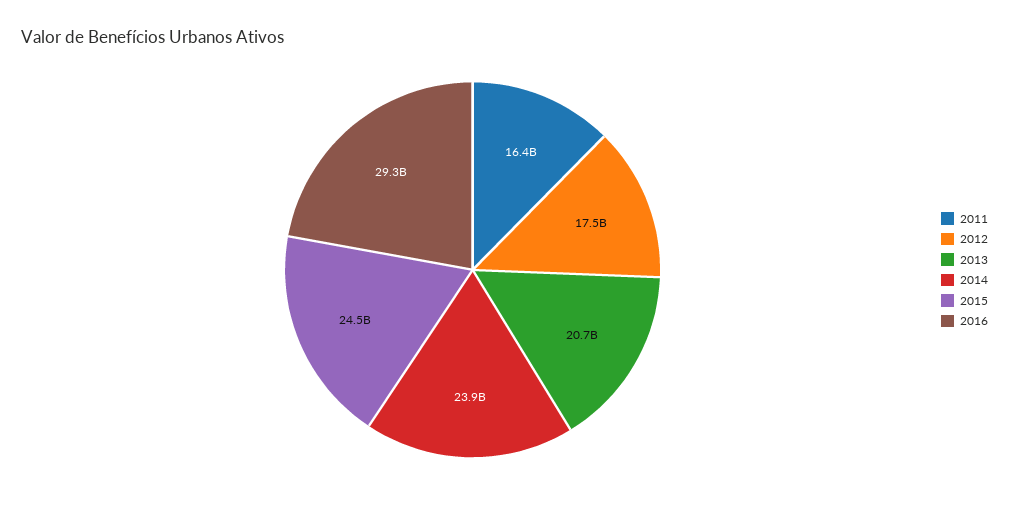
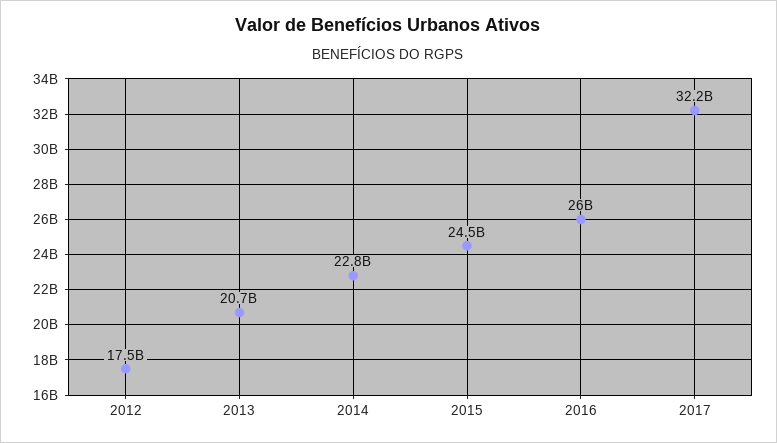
2011: 16400000000 -> none
2014: 23900000000 -> 22800000000
2016: 29300000000 -> 26000000000
2017: none -> 32200000000

